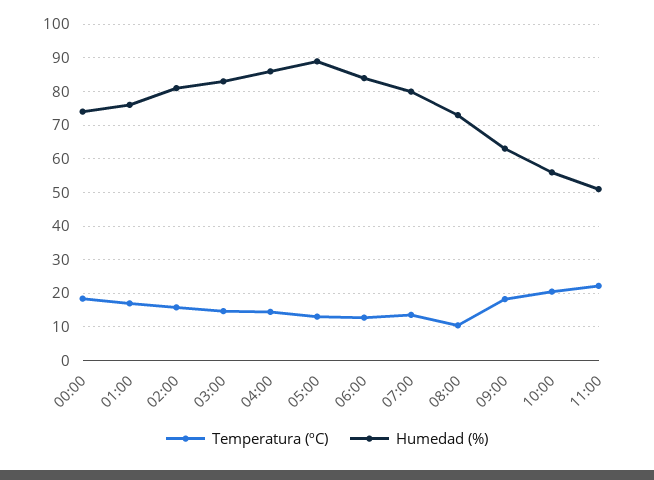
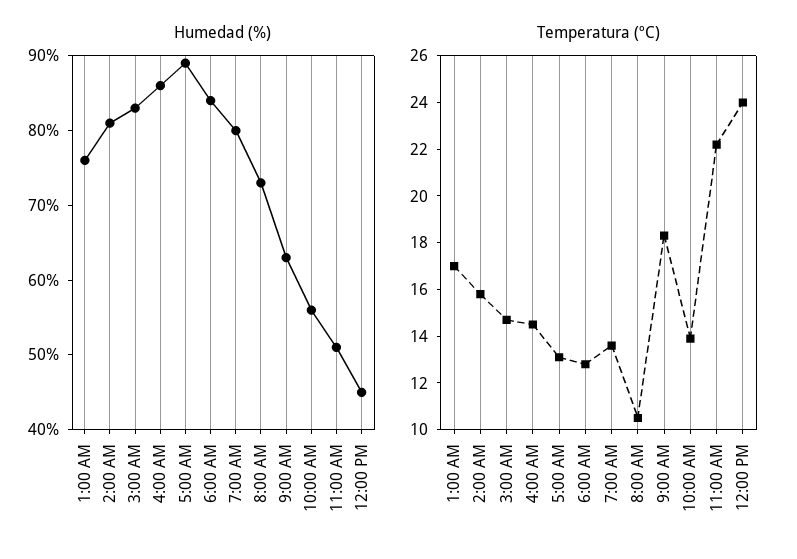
Temperatura (ºC), 00:00: 18 -> none
Humedad (%), 00:00: 74 -> none
Temperatura (ºC), 10:00: 20 -> 14
Humedad (%), 12:00 PM: none -> 45
Temperatura (ºC), 12:00 PM: none -> 24

